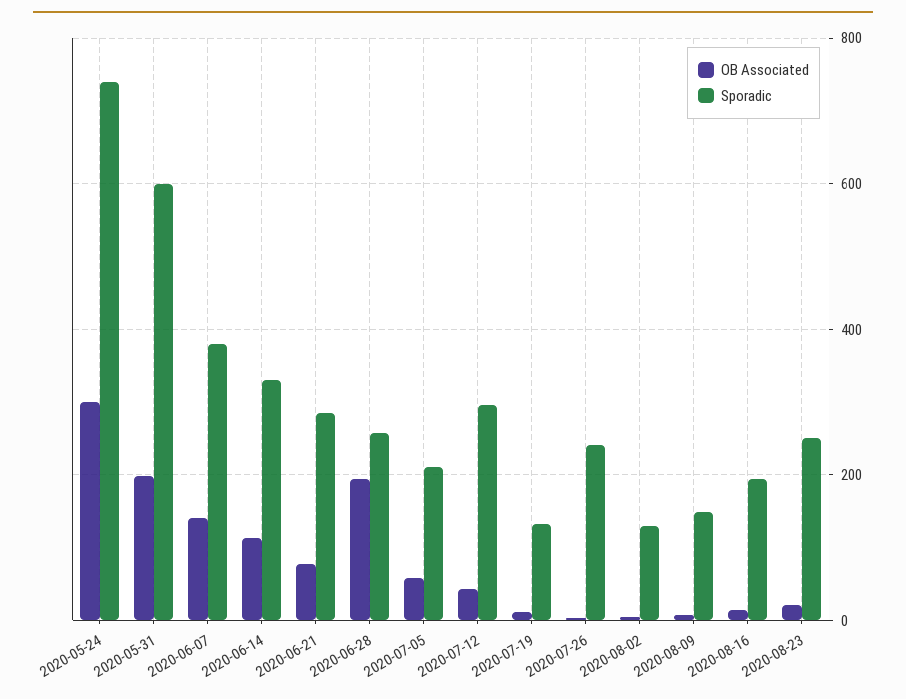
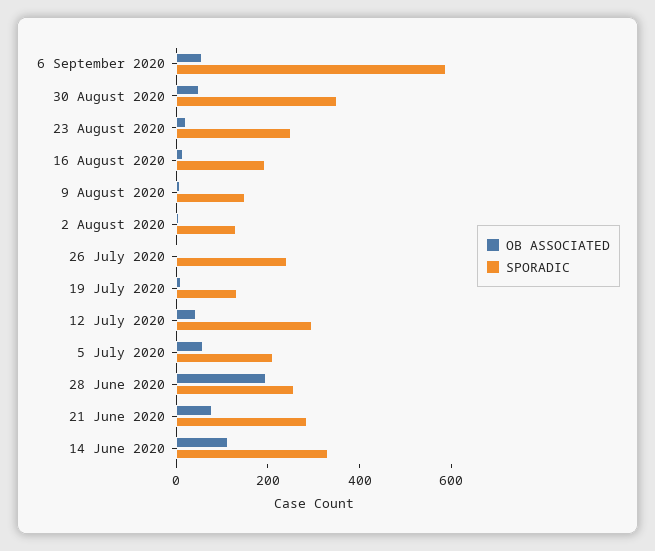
OB Associated, 2020-05-24: 300 -> none
Sporadic, 2020-05-24: 740 -> none
OB Associated, 2020-05-31: 200 -> none
Sporadic, 2020-05-31: 600 -> none
OB Associated, 2020-06-07: 140 -> none
Sporadic, 2020-06-07: 380 -> none
OB Associated, 6 September 2020: none -> 50
Sporadic, 6 September 2020: none -> 600
OB Associated, 30 August 2020: none -> 50
Sporadic, 30 August 2020: none -> 350

